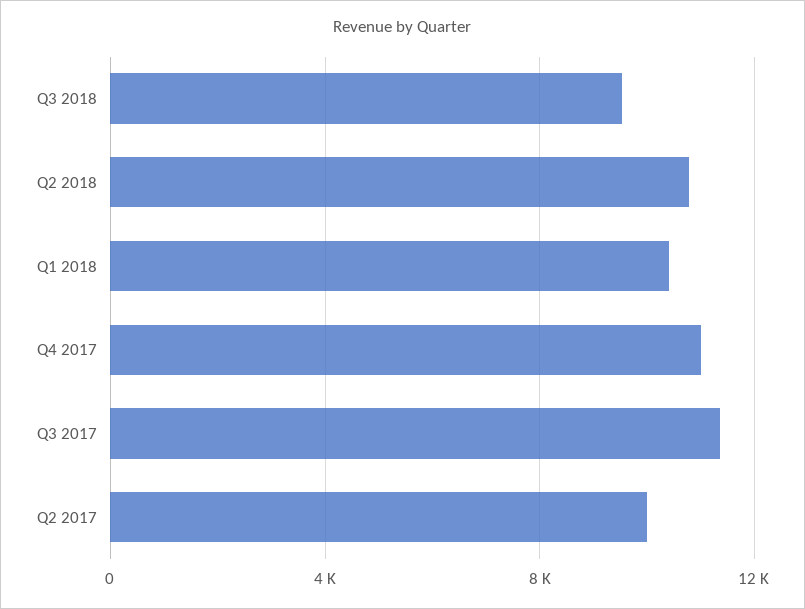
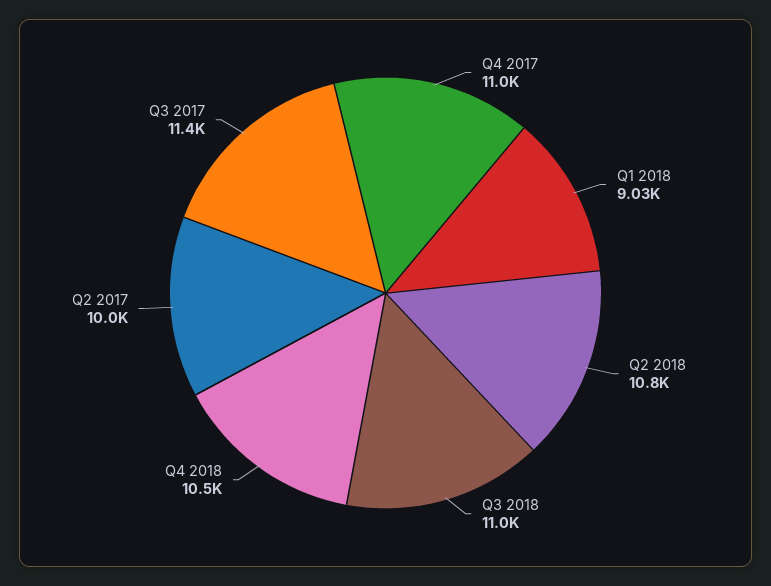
Q3 2018: 9500 -> 11000
Q1 2018: 10500 -> 9030
Q4 2018: none -> 10500

